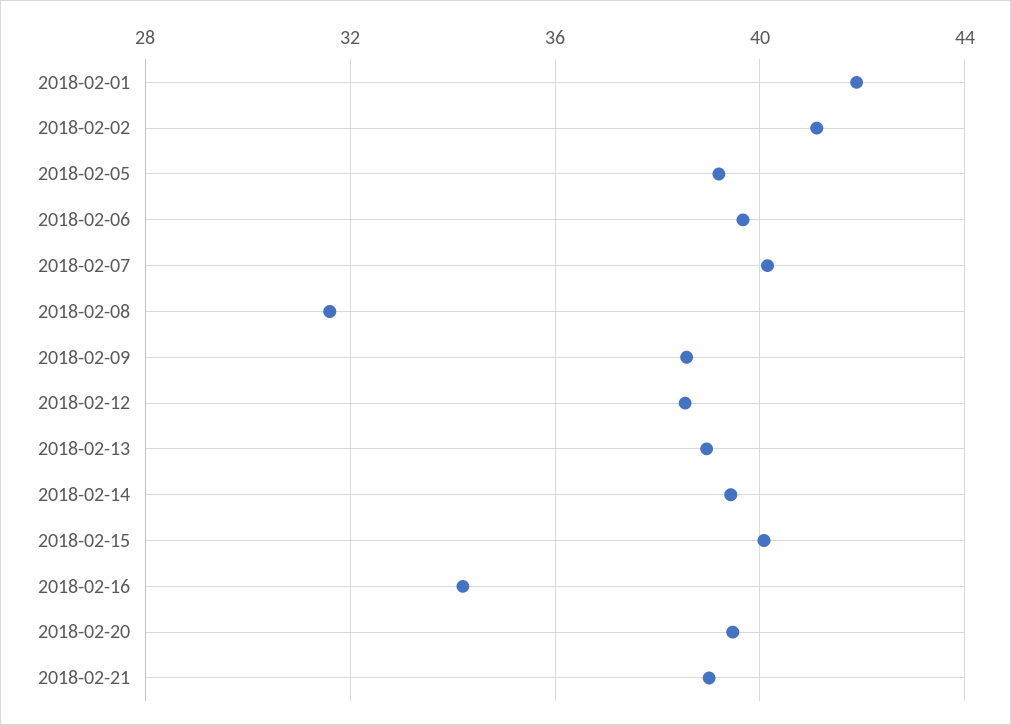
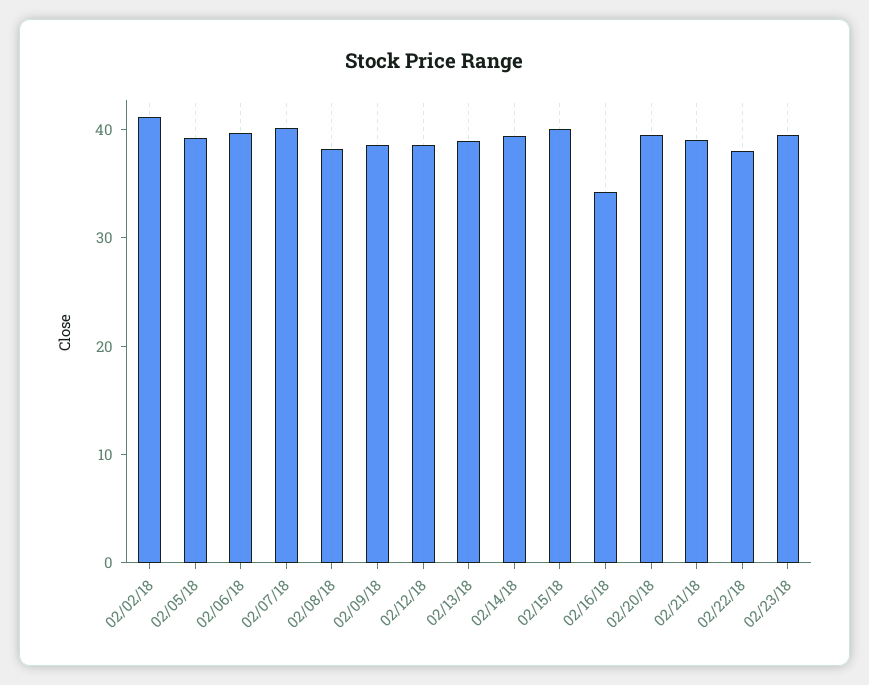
2018-02-01: 42 -> none
2018-02-08: 31.5 -> 38
02/22/18: none -> 38
02/23/18: none -> 40

